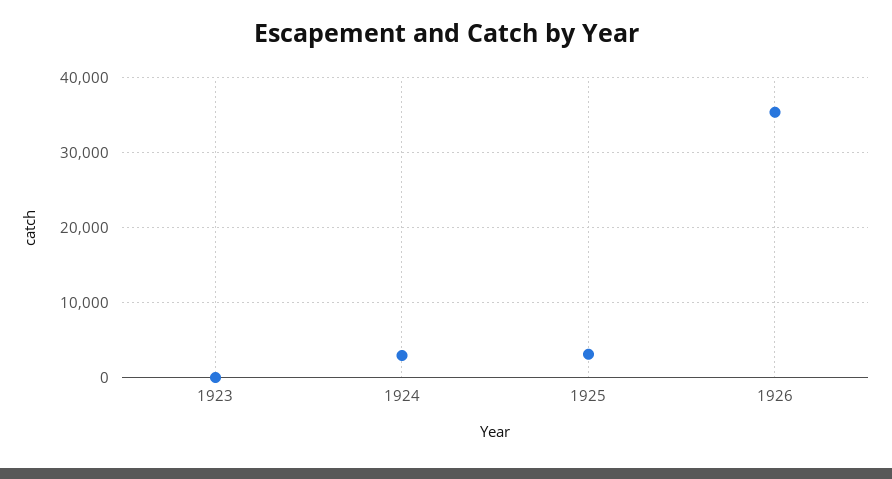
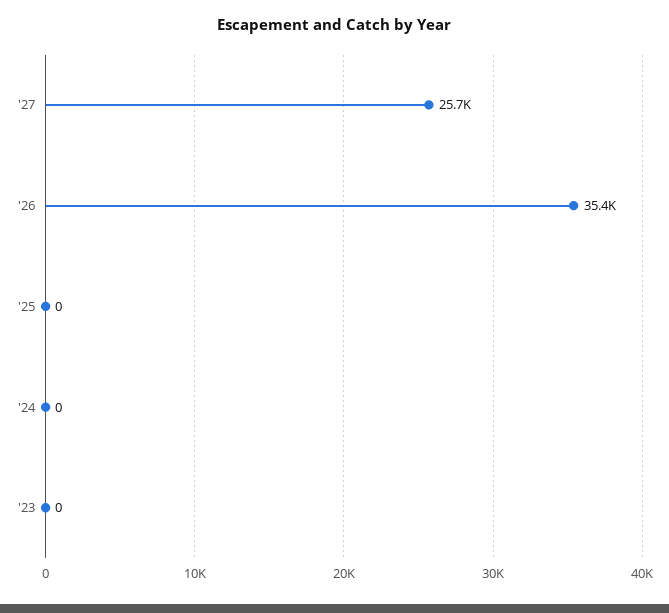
1924: 3000 -> 0
1925: 3000 -> 0
'27: none -> 25700

